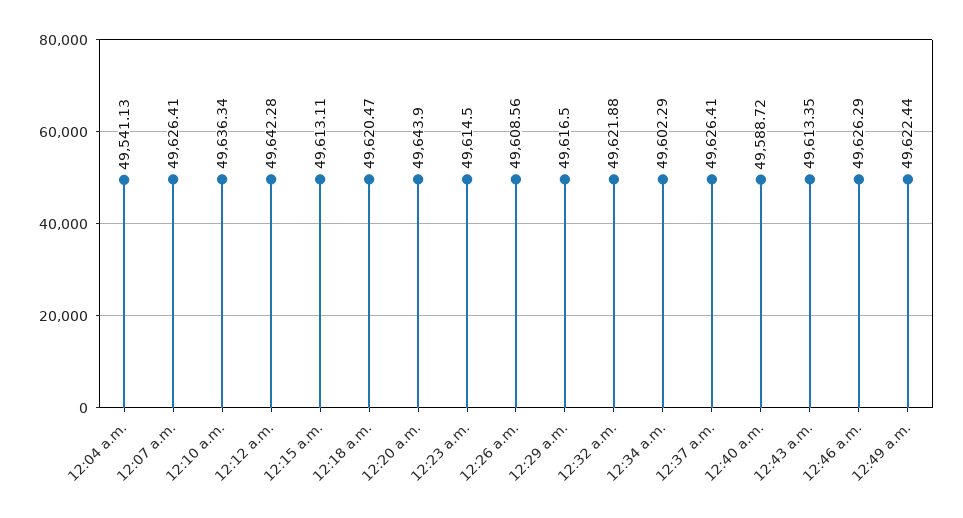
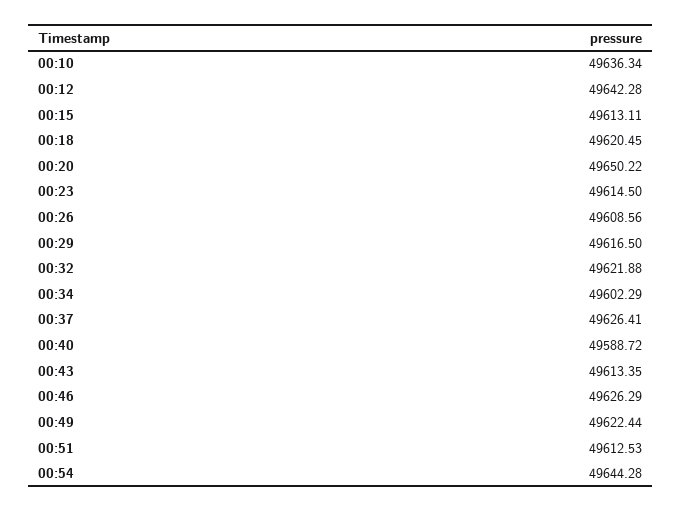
12:04 a.m.: 49541.13 -> none
12:07 a.m.: 49626.41 -> none
12:18 a.m.: 49620.47 -> 49620.45
12:20 a.m.: 49643.9 -> 49650.22
00:51: none -> 49612.53
00:54: none -> 49644.28

